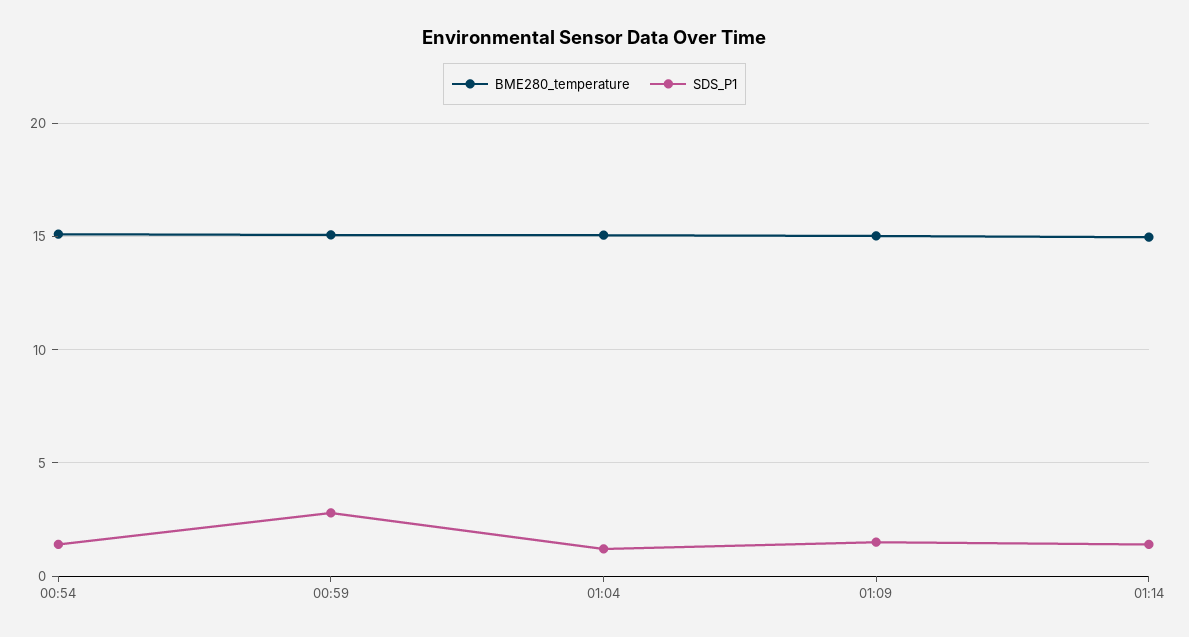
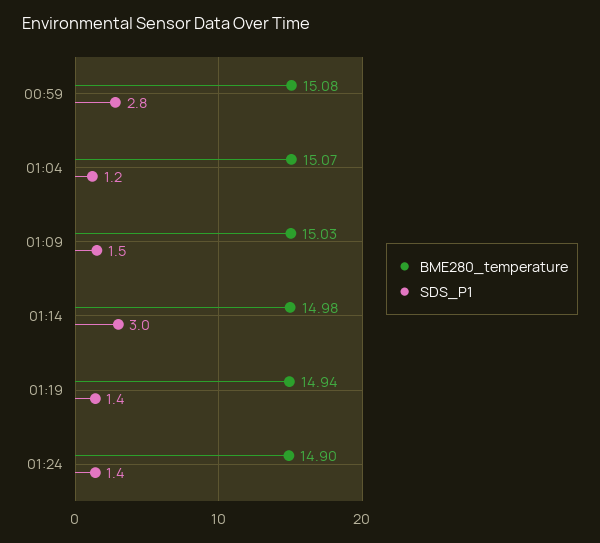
BME280_temperature, 00:54: 15 -> none
SDS_P1, 00:54: 1.5 -> none
SDS_P1, 01:14: 1.5 -> 3
BME280_temperature, 01:19: none -> 14.94
SDS_P1, 01:19: none -> 1.4
BME280_temperature, 01:24: none -> 14.9
SDS_P1, 01:24: none -> 1.4

